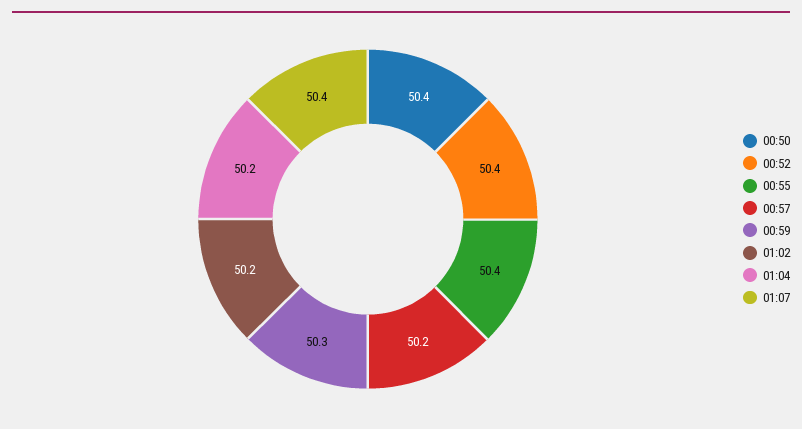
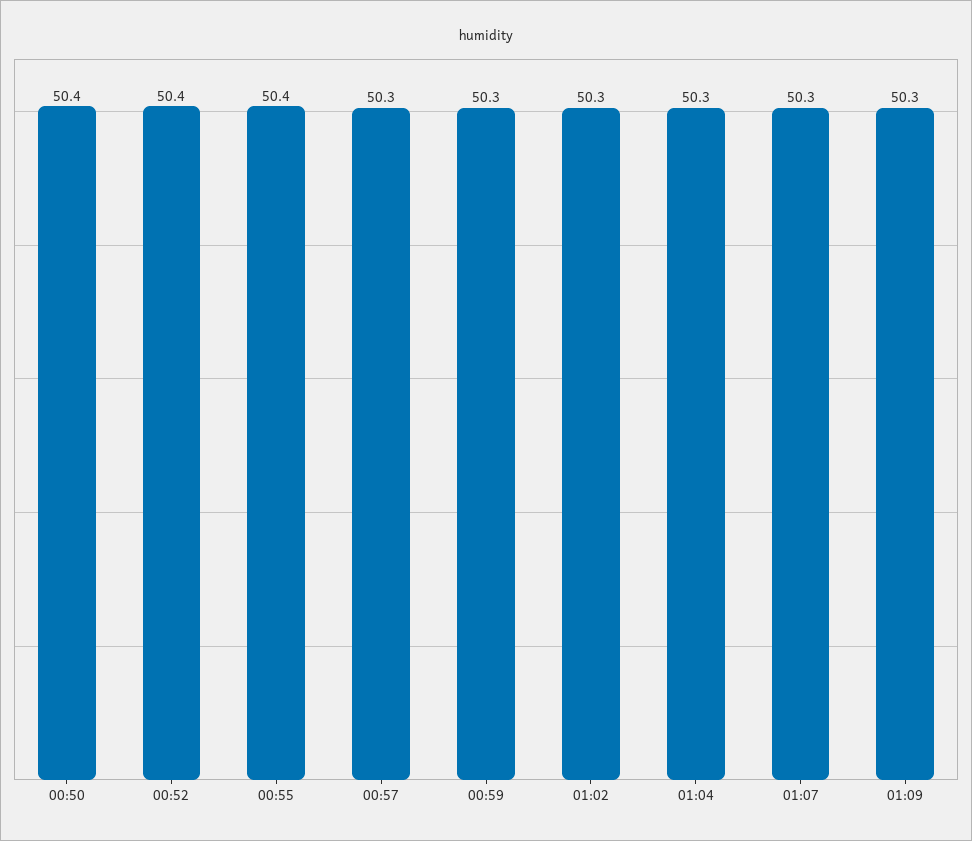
00:57: 50.2 -> 50.3
01:02: 50.2 -> 50.3
01:04: 50.2 -> 50.3
01:07: 50.4 -> 50.3
01:09: none -> 50.3

